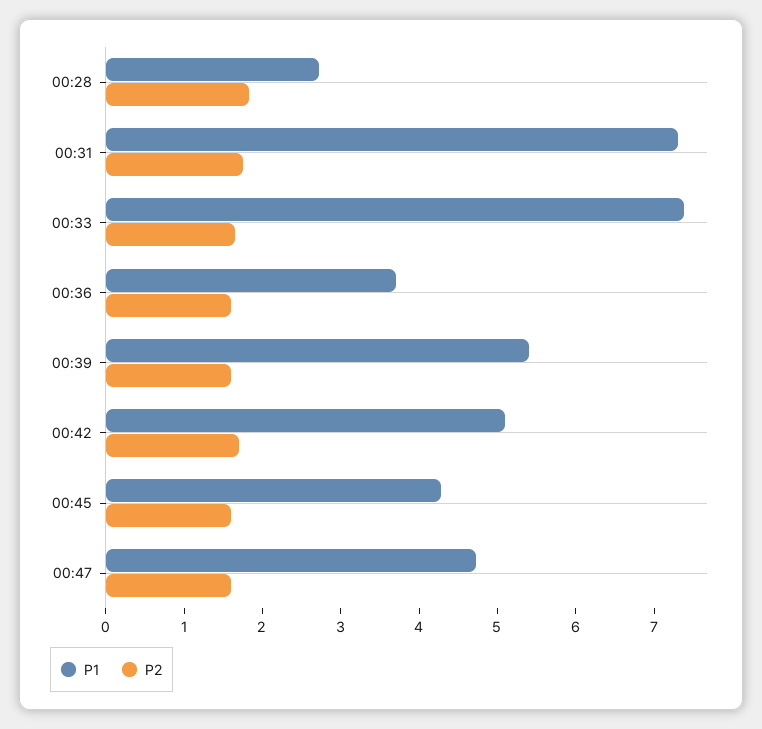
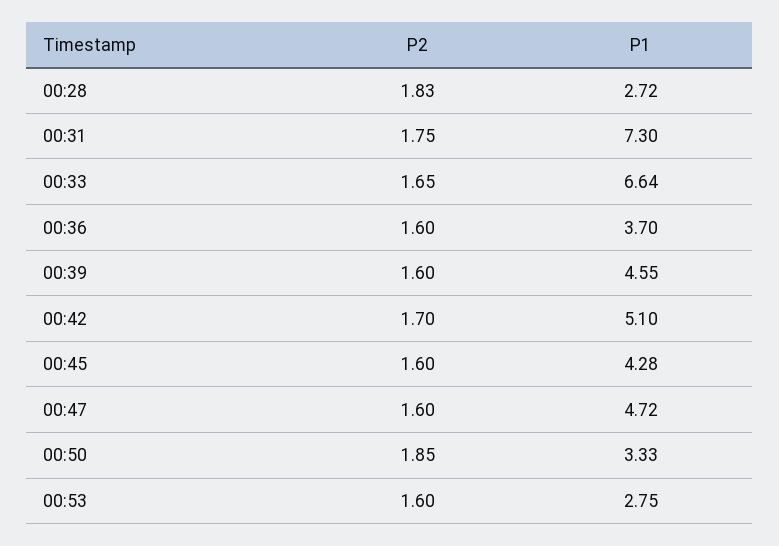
P1, 00:33: 7.4 -> 6.64
P1, 00:39: 5.4 -> 4.55
P2, 00:50: none -> 1.85
P1, 00:50: none -> 3.33
P2, 00:53: none -> 1.6
P1, 00:53: none -> 2.75

